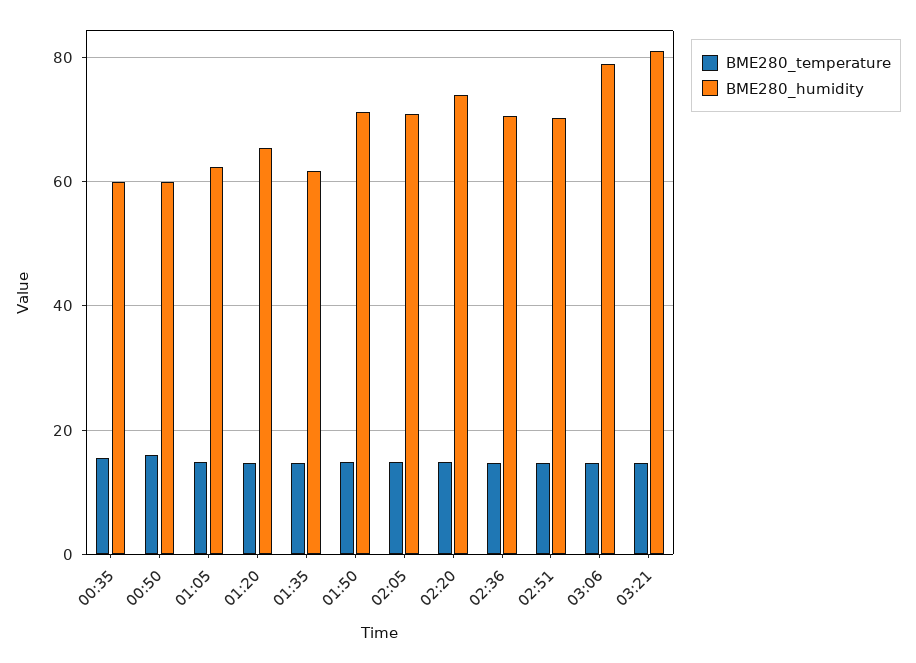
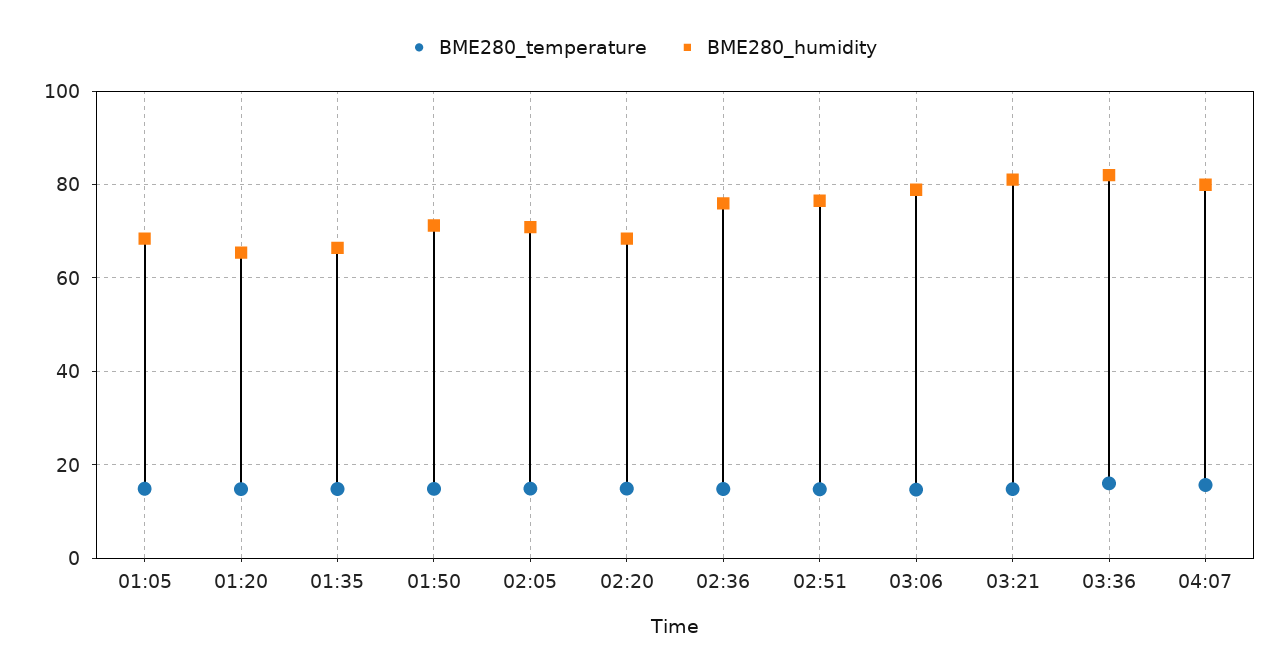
BME280_temperature, 00:35: 16 -> none
BME280_humidity, 00:35: 60 -> none
BME280_temperature, 00:50: 16 -> none
BME280_humidity, 00:50: 60 -> none
BME280_humidity, 01:05: 62 -> 68
BME280_humidity, 01:35: 62 -> 66
BME280_humidity, 02:20: 74 -> 68
BME280_humidity, 02:36: 70 -> 76
BME280_humidity, 02:51: 70 -> 76
BME280_temperature, 03:36: none -> 16
BME280_humidity, 03:36: none -> 82
BME280_temperature, 04:07: none -> 16
BME280_humidity, 04:07: none -> 80

